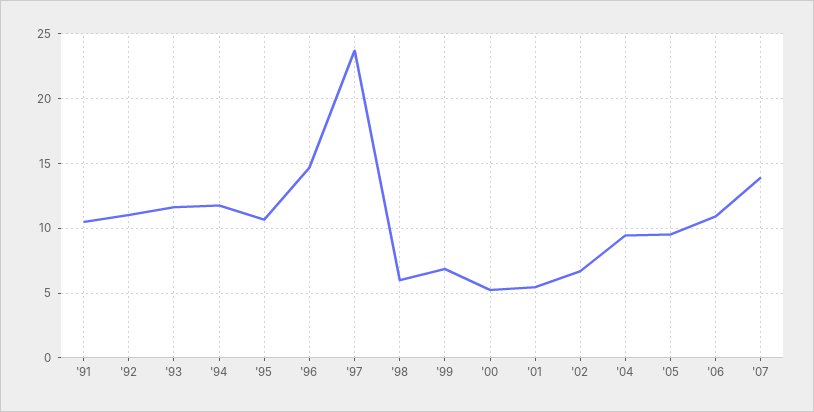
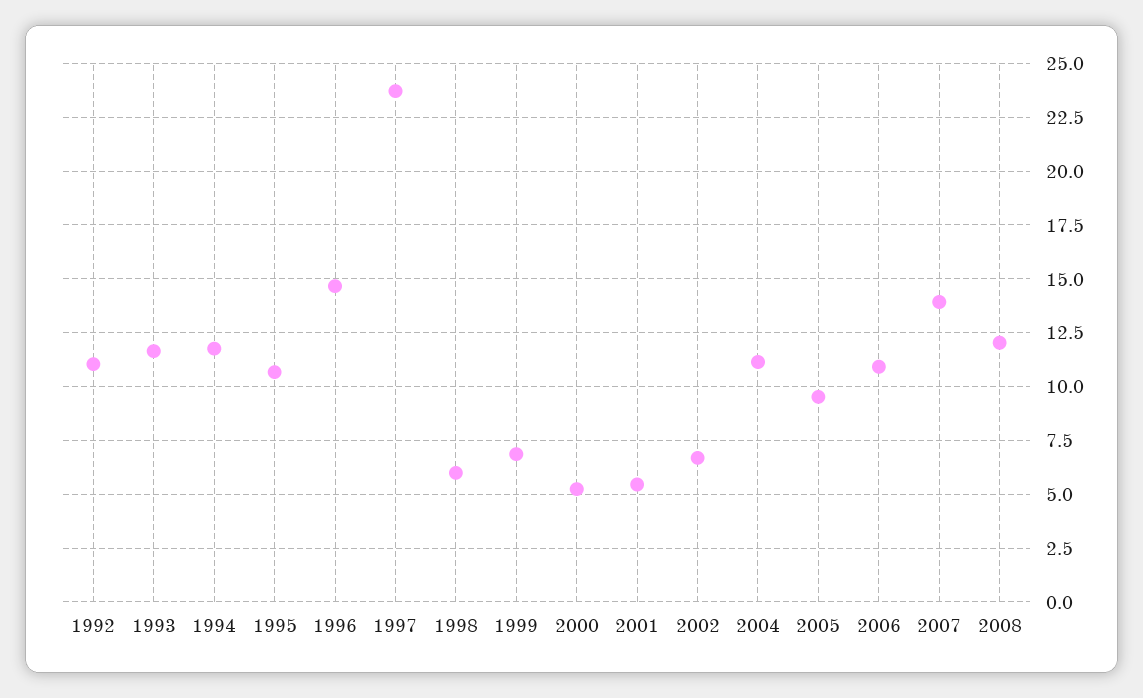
'91: 10.5 -> none
'04: 9.5 -> 11
2008: none -> 12

